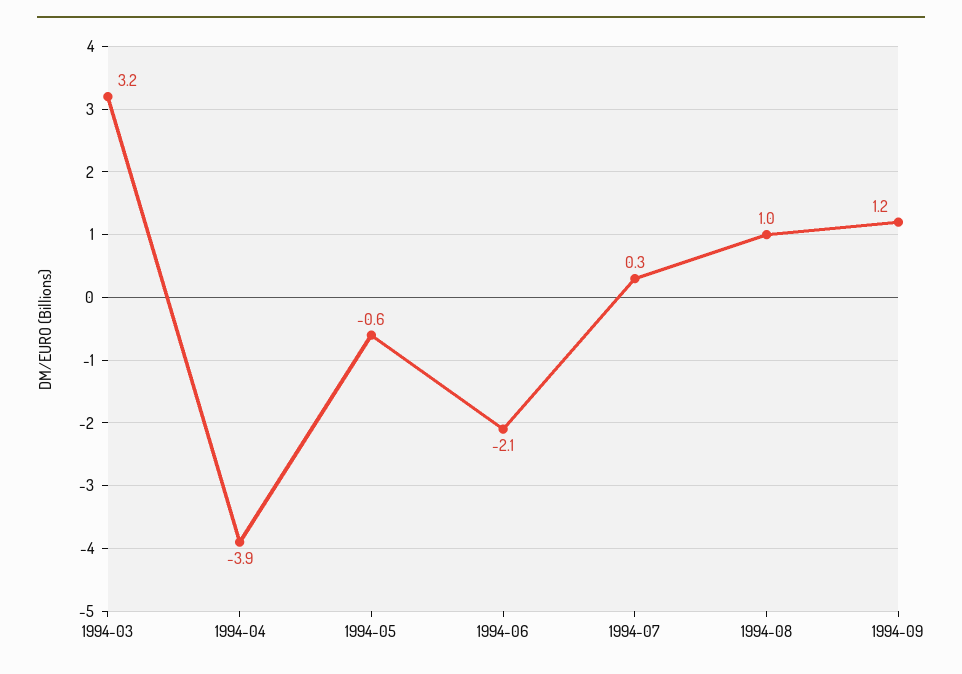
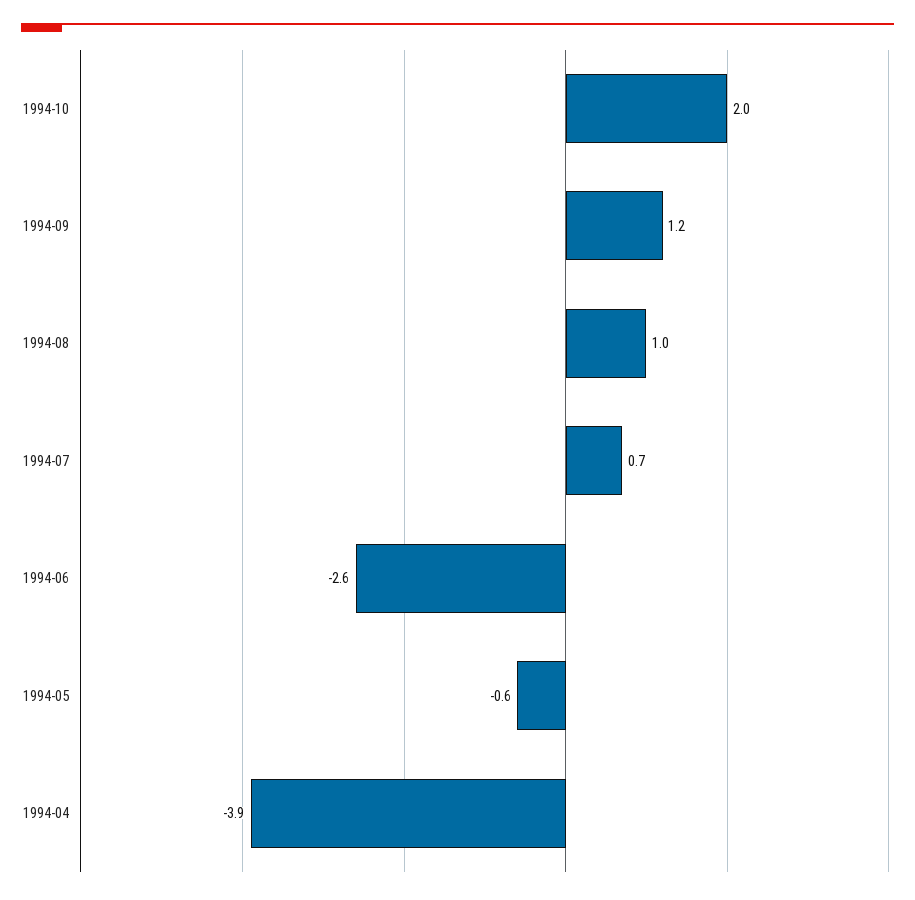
1994-03: 3.2 -> none
1994-06: -2.1 -> -2.6
1994-07: 0.3 -> 0.7
1994-10: none -> 2

